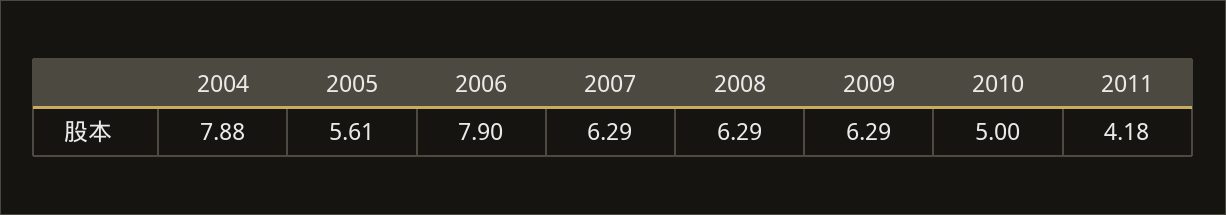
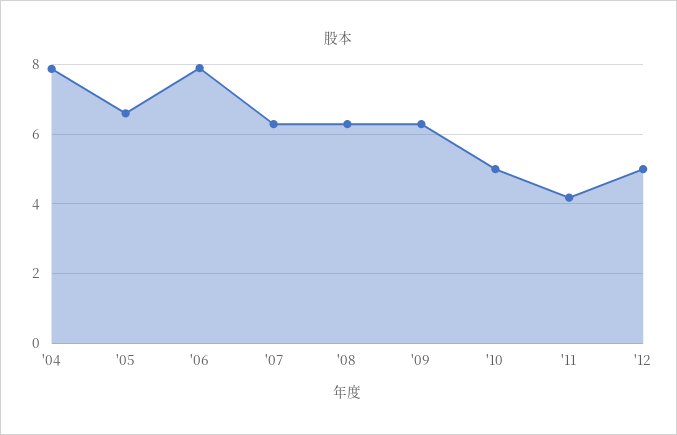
2005: 5.61 -> 6.6
'12: none -> 5

